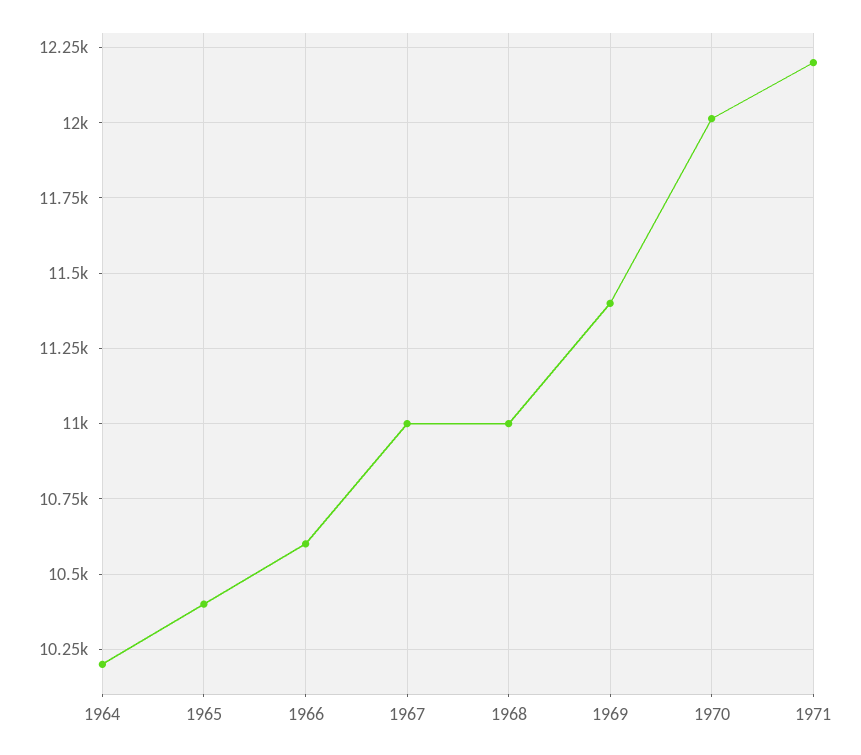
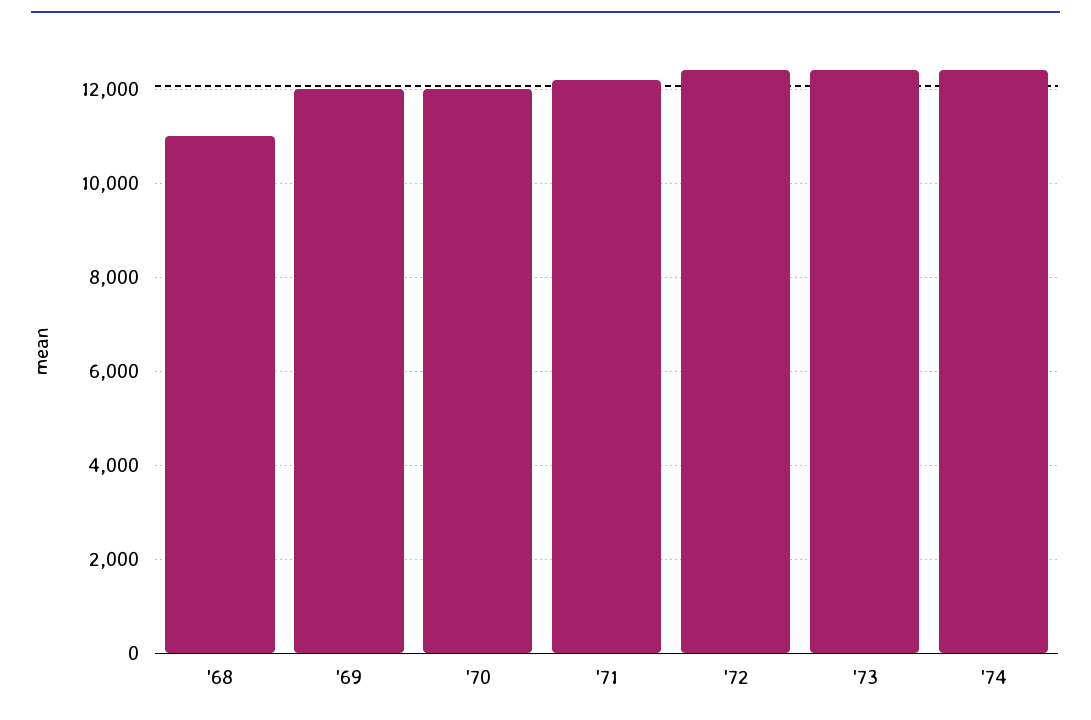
1964: 10200 -> none
1965: 10400 -> none
1966: 10600 -> none
1967: 11000 -> none
1969: 11400 -> 12000
'72: none -> 12400
'73: none -> 12400
'74: none -> 12400

